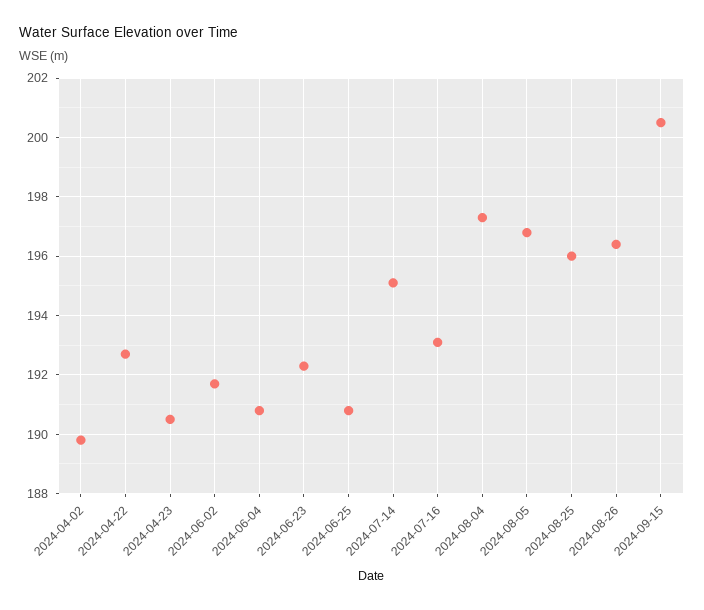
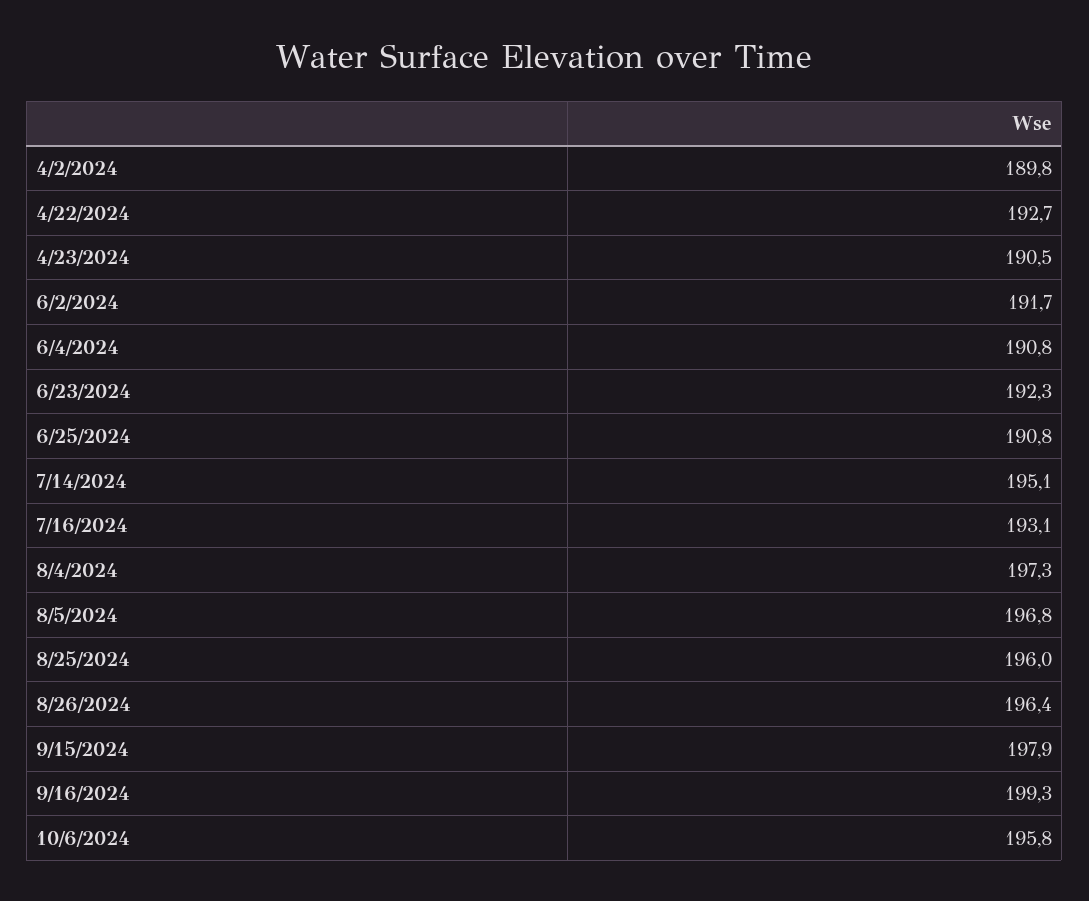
2024-09-15: 200.5 -> 197.9
9/16/2024: none -> 199.3
10/6/2024: none -> 195.8

